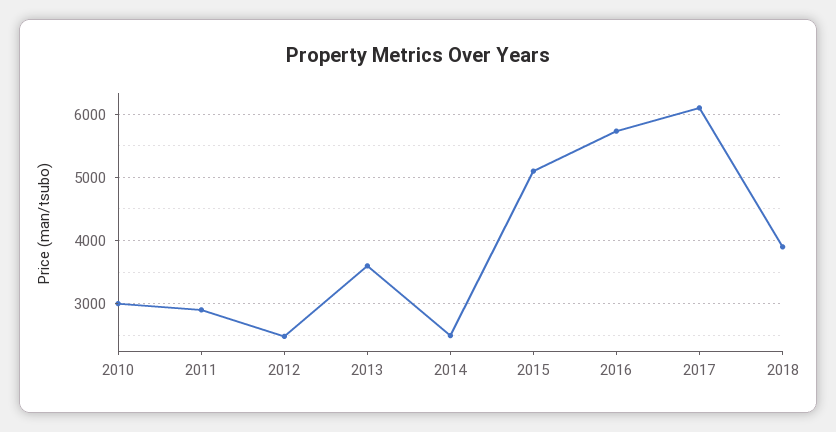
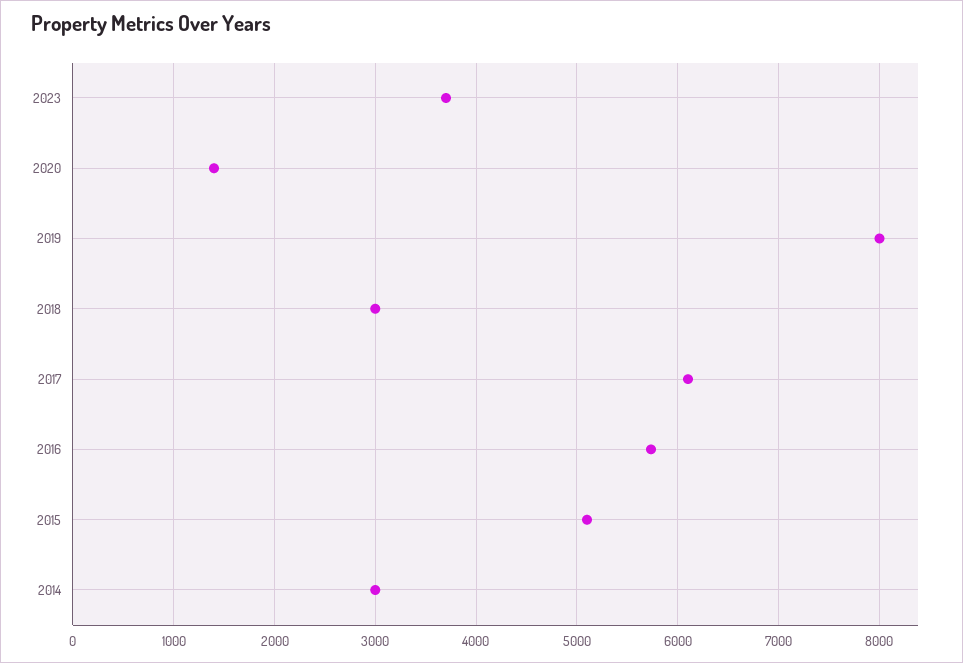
2010: 3000 -> none
2011: 2900 -> none
2012: 2500 -> none
2013: 3600 -> none
2014: 2500 -> 3000
2018: 3900 -> 3000
2023: none -> 3700
2020: none -> 1400
2019: none -> 8000

